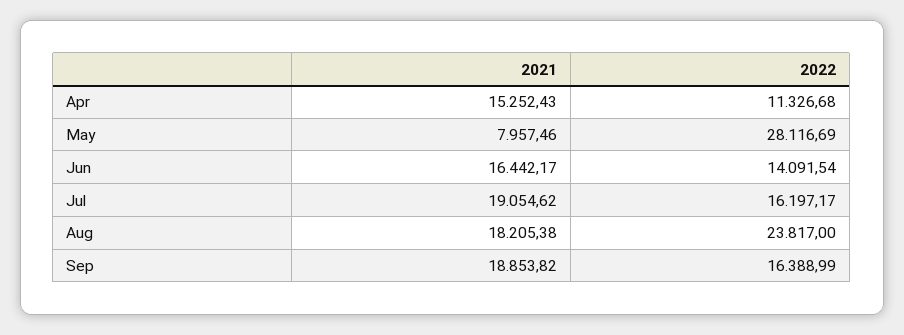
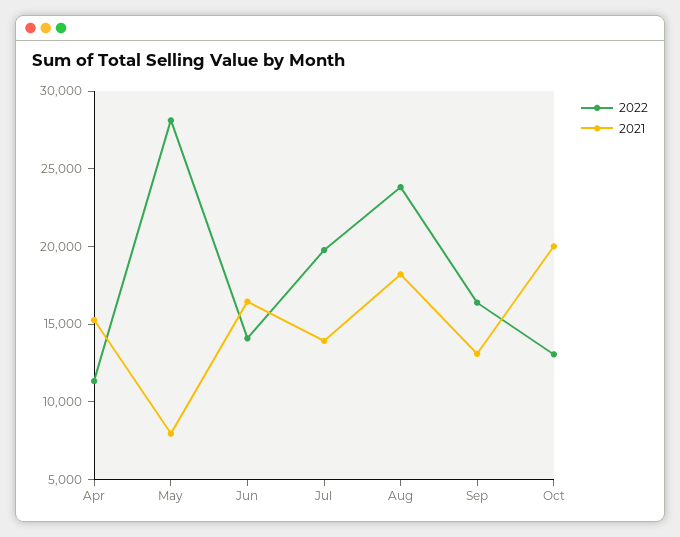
2021, Jul: 19054.62 -> 14000
2022, Jul: 16197.17 -> 20000
2021, Sep: 18853.82 -> 13000
2022, Oct: none -> 13000
2021, Oct: none -> 20000

